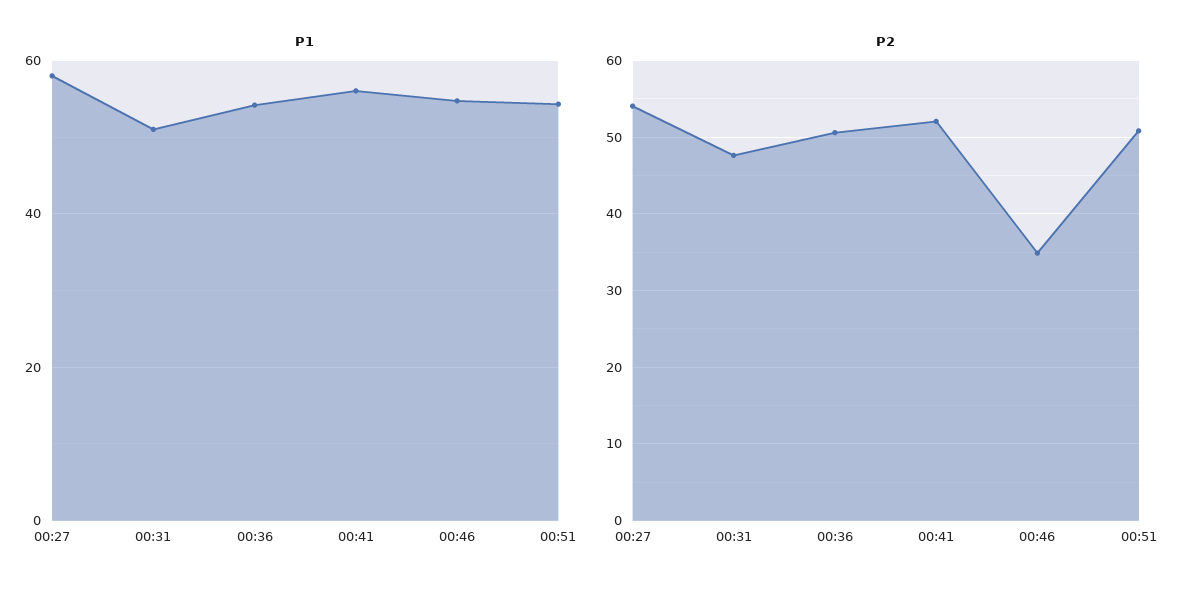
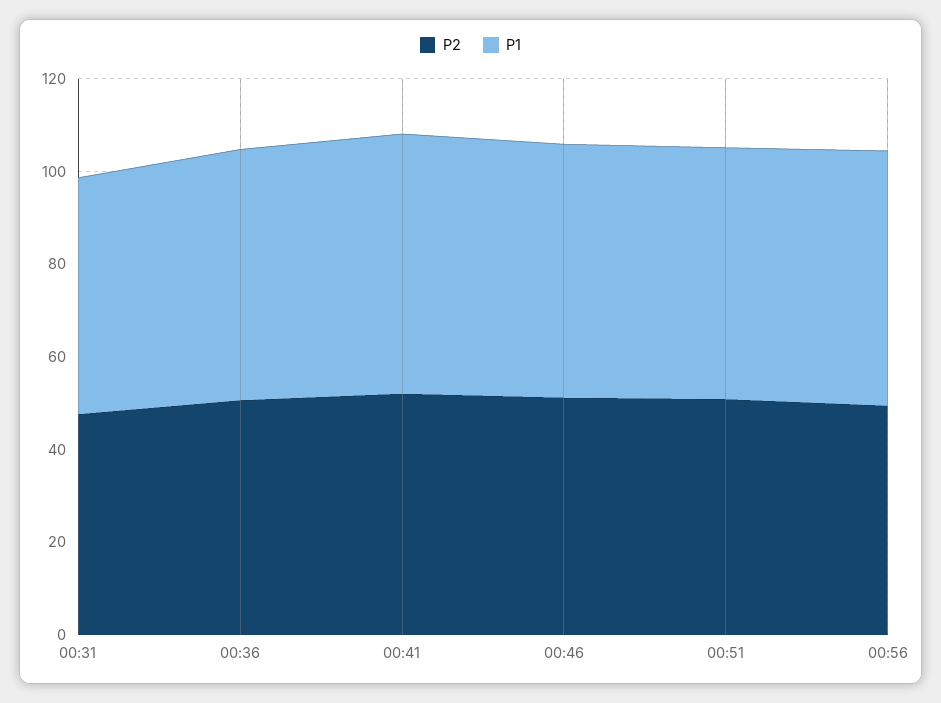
P1, 00:27: 58 -> none
P2, 00:27: 54 -> none
P2, 00:46: 35 -> 50
P2, 00:56: none -> 50
P1, 00:56: none -> 55

